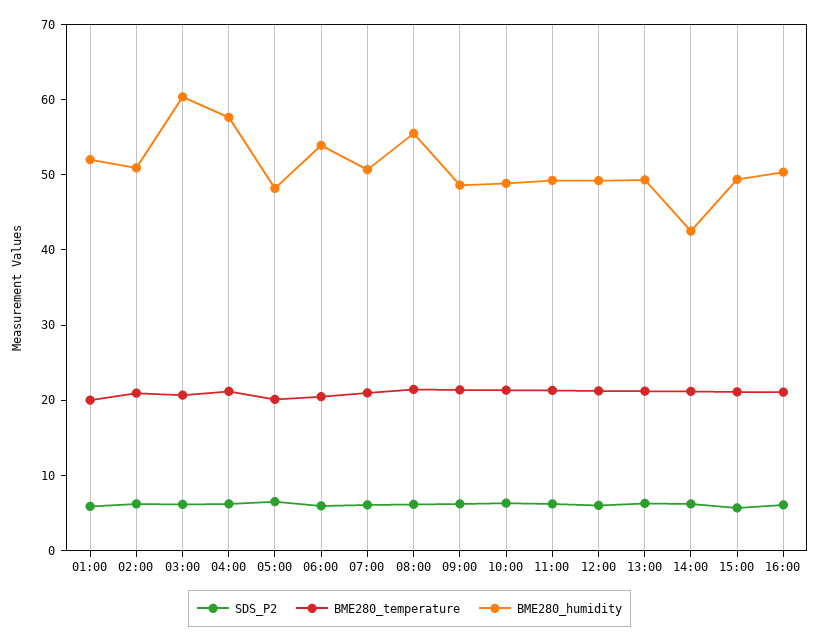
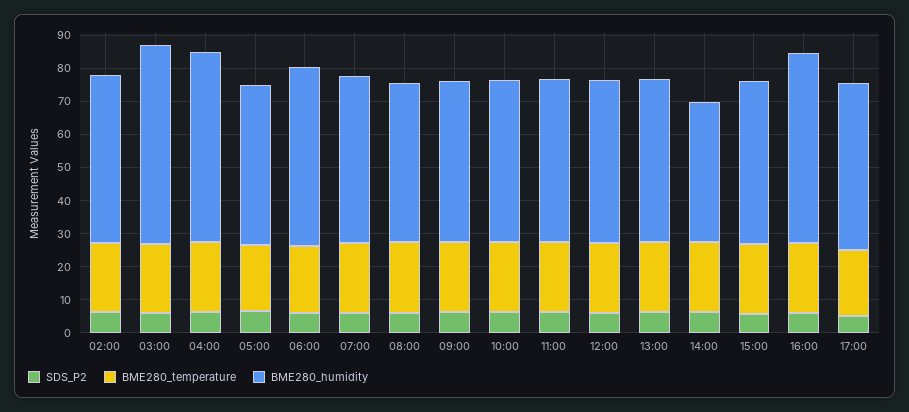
SDS_P2, 01:00: 6 -> none
BME280_temperature, 01:00: 20 -> none
BME280_humidity, 01:00: 52 -> none
BME280_humidity, 08:00: 56 -> 47.5
BME280_humidity, 16:00: 50 -> 57.5
SDS_P2, 17:00: none -> 5
BME280_temperature, 17:00: none -> 20
BME280_humidity, 17:00: none -> 50

